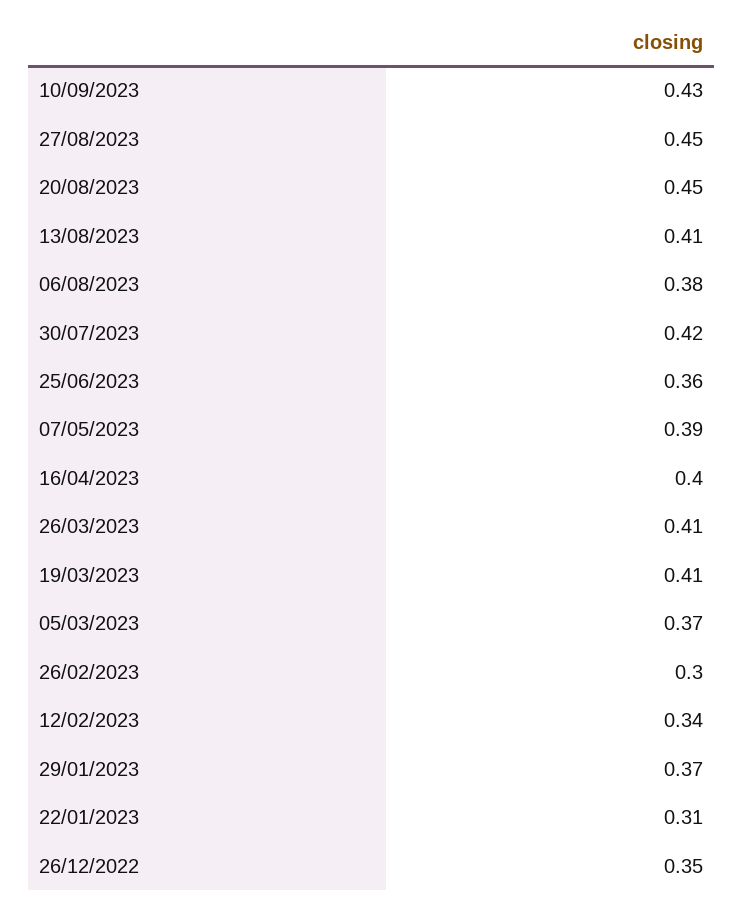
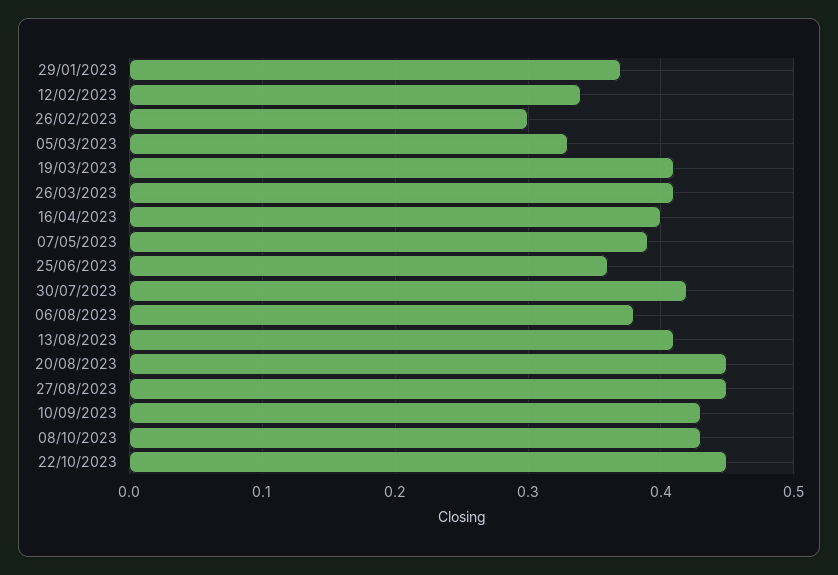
05/03/2023: 0.37 -> 0.33
22/01/2023: 0.31 -> none
26/12/2022: 0.35 -> none
08/10/2023: none -> 0.43
22/10/2023: none -> 0.45

